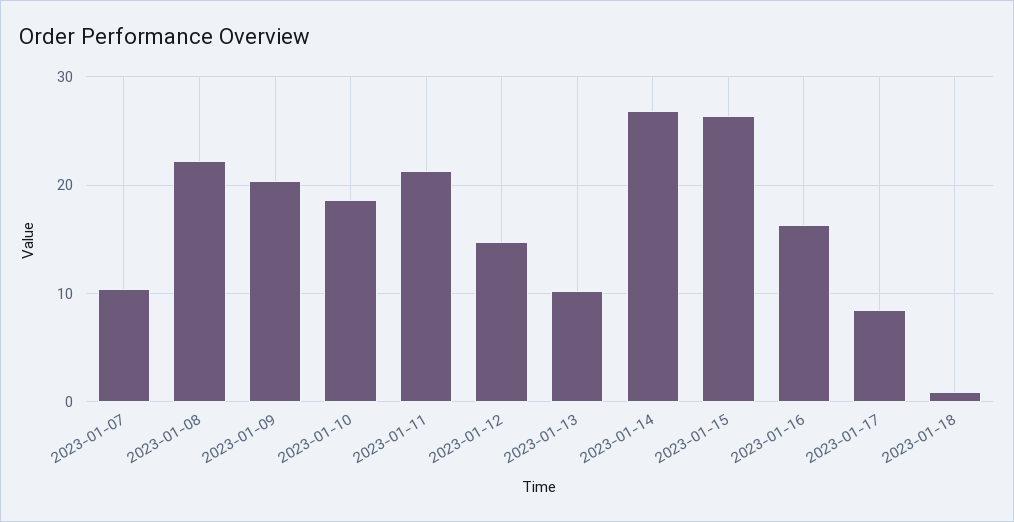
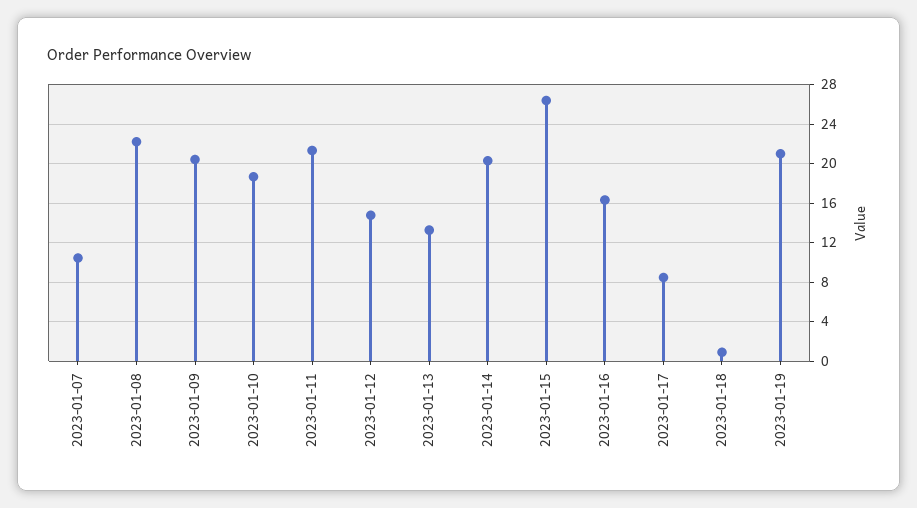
2023-01-13: 10 -> 13
2023-01-14: 27 -> 20
2023-01-19: none -> 21

